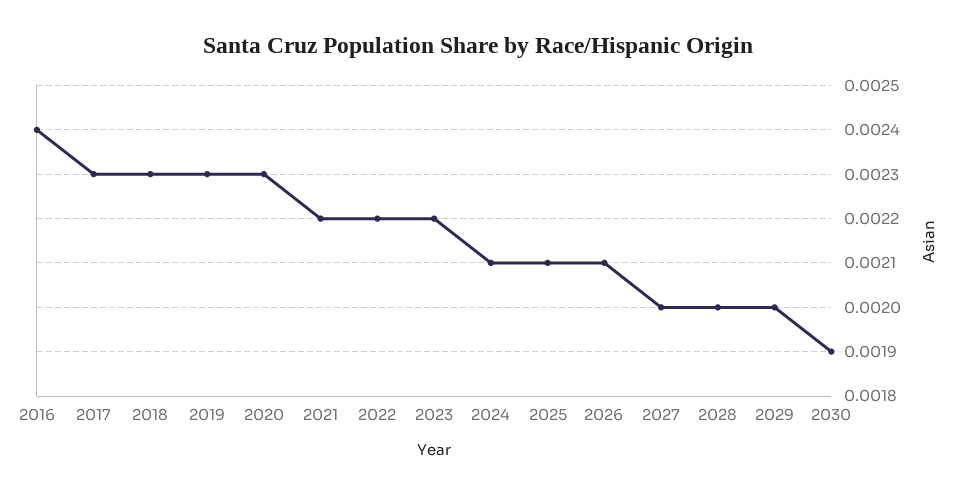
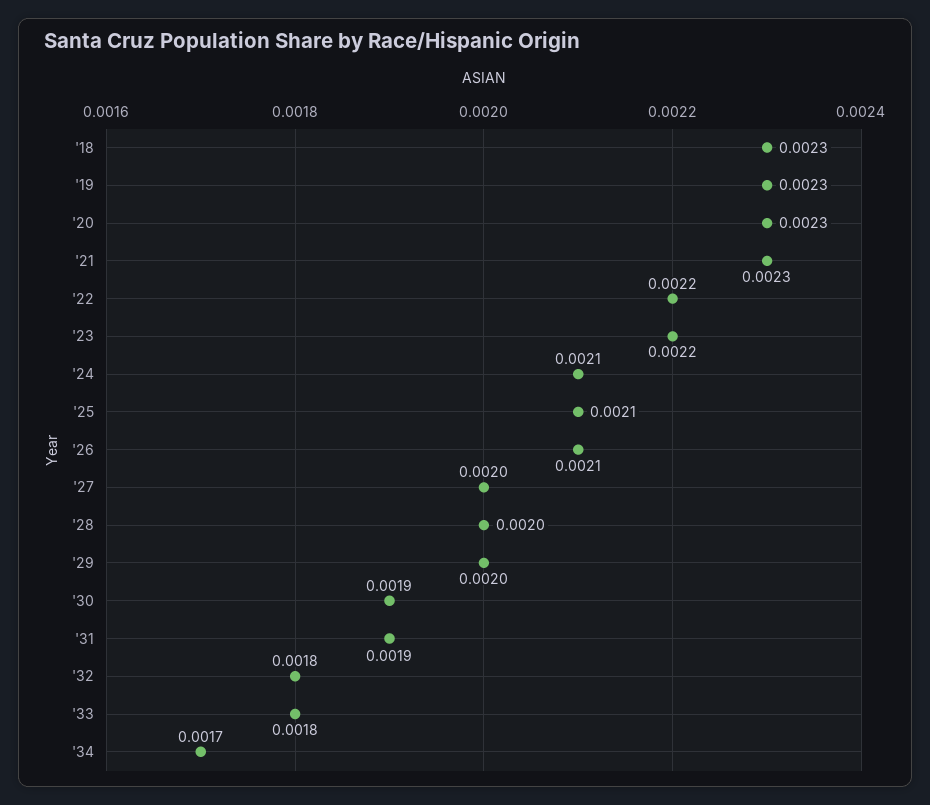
2016: 0.0024 -> none
2017: 0.0023 -> none
2021: 0.0022 -> 0.0023
'31: none -> 0.0019
'32: none -> 0.0018
'33: none -> 0.0018
'34: none -> 0.0017

